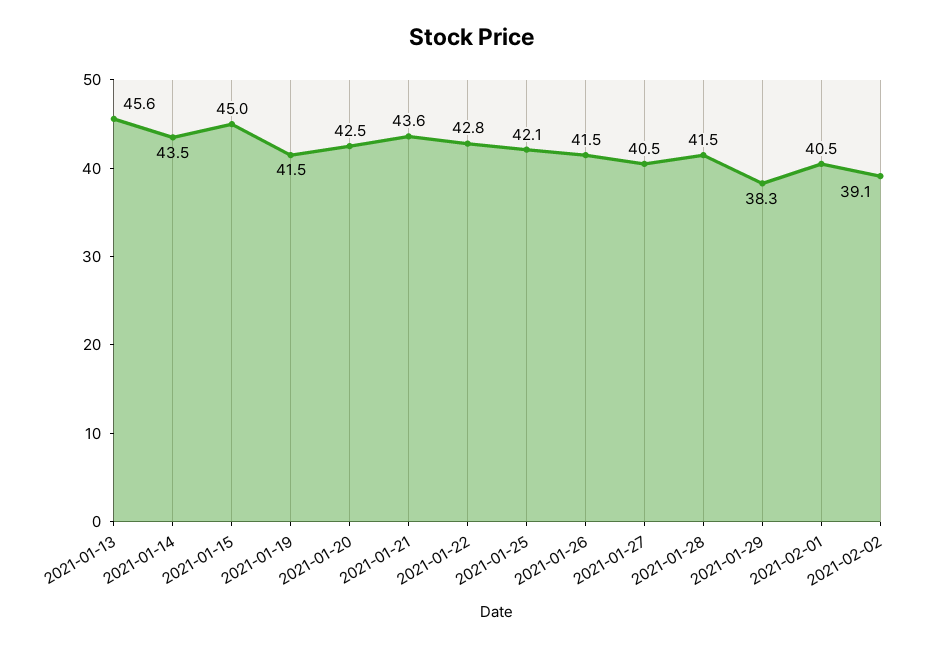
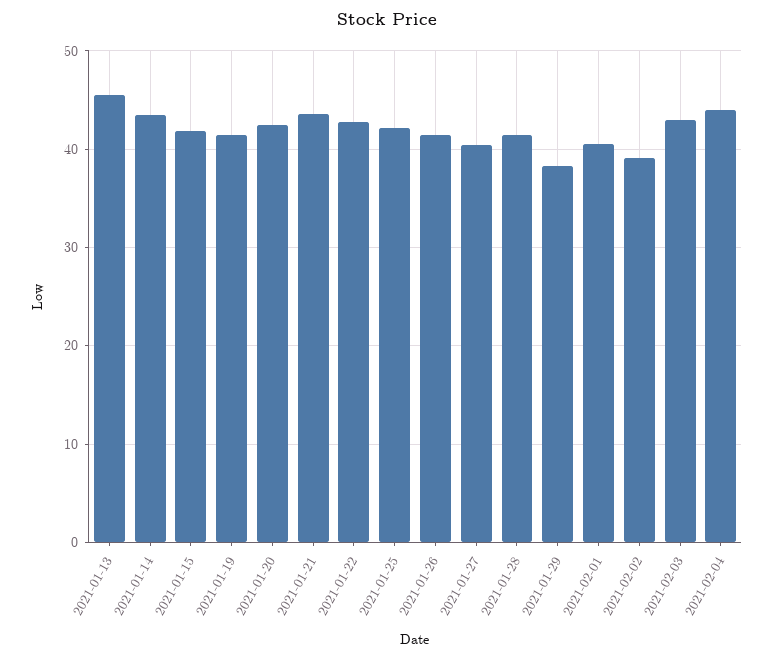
2021-01-15: 45 -> 42
2021-02-03: none -> 43
2021-02-04: none -> 44

